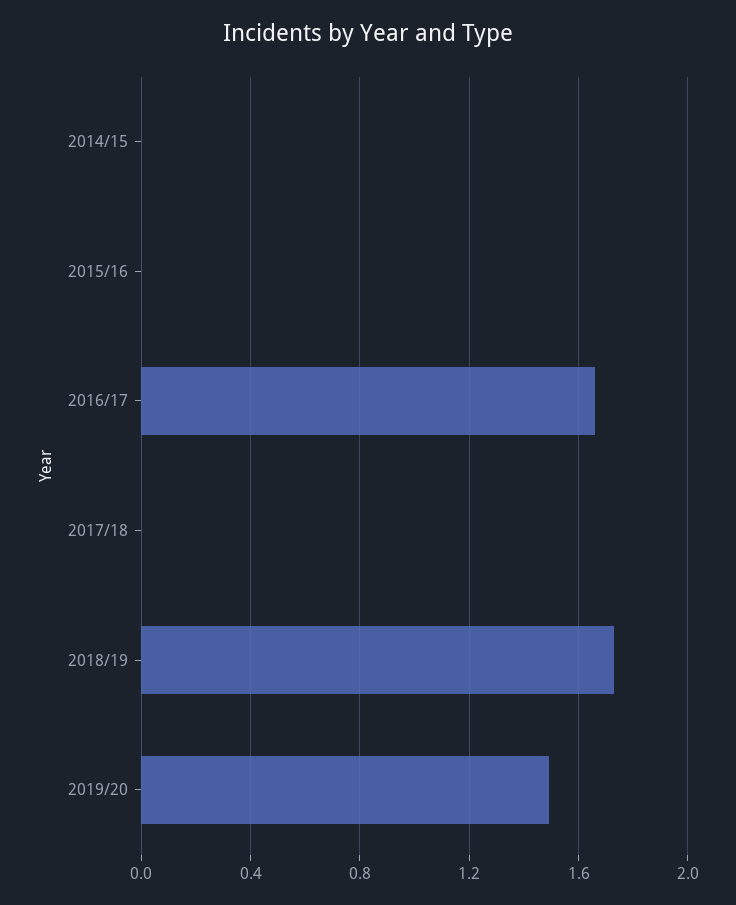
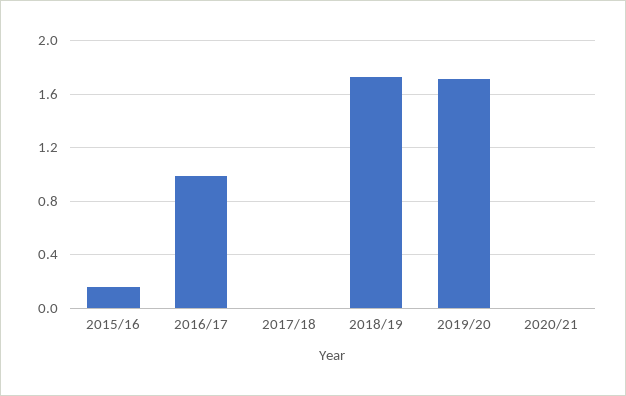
2014/15: 0 -> none
2015/16: 0 -> 0.15
2016/17: 1.65 -> 1
2019/20: 1.5 -> 1.7
2020/21: none -> 0

